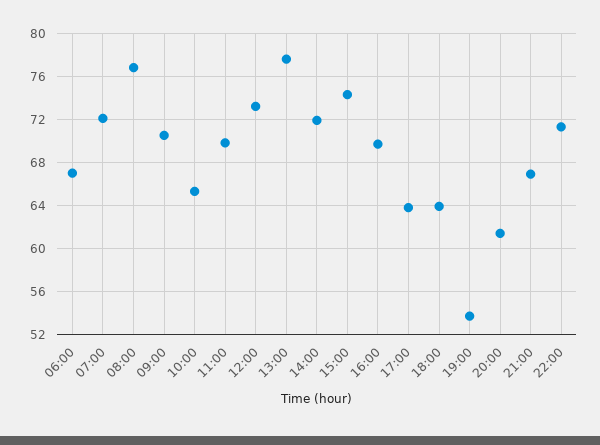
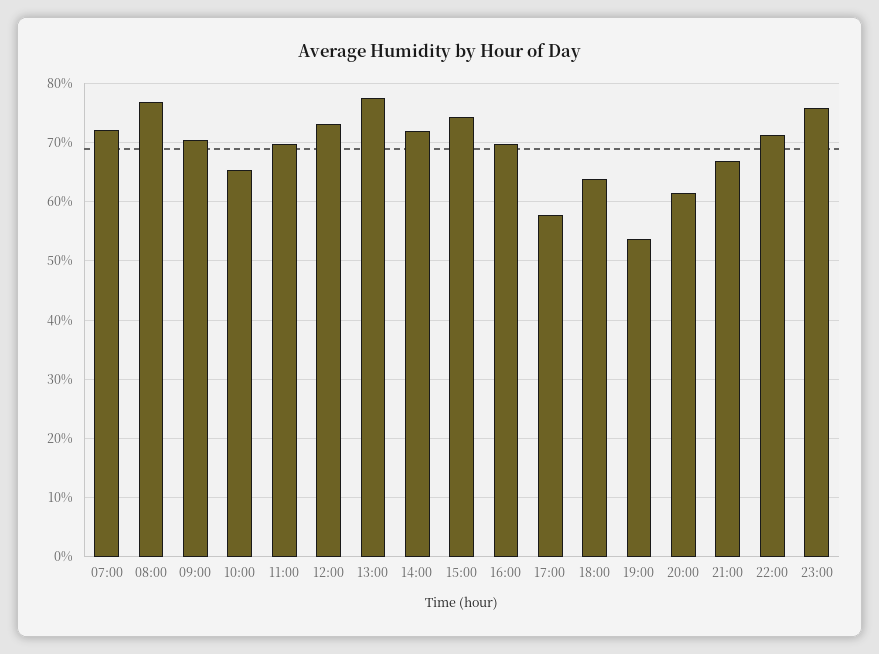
06:00: 67 -> none
17:00: 64 -> 58
23:00: none -> 76

